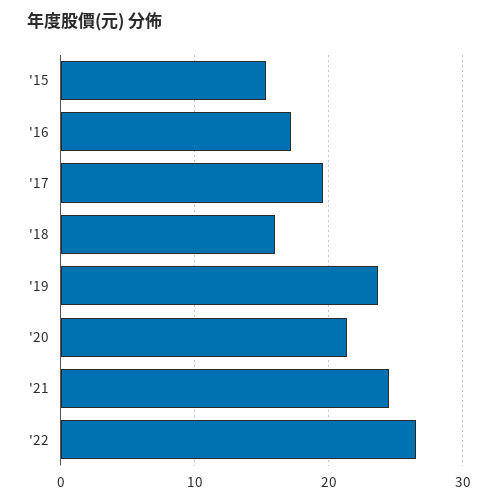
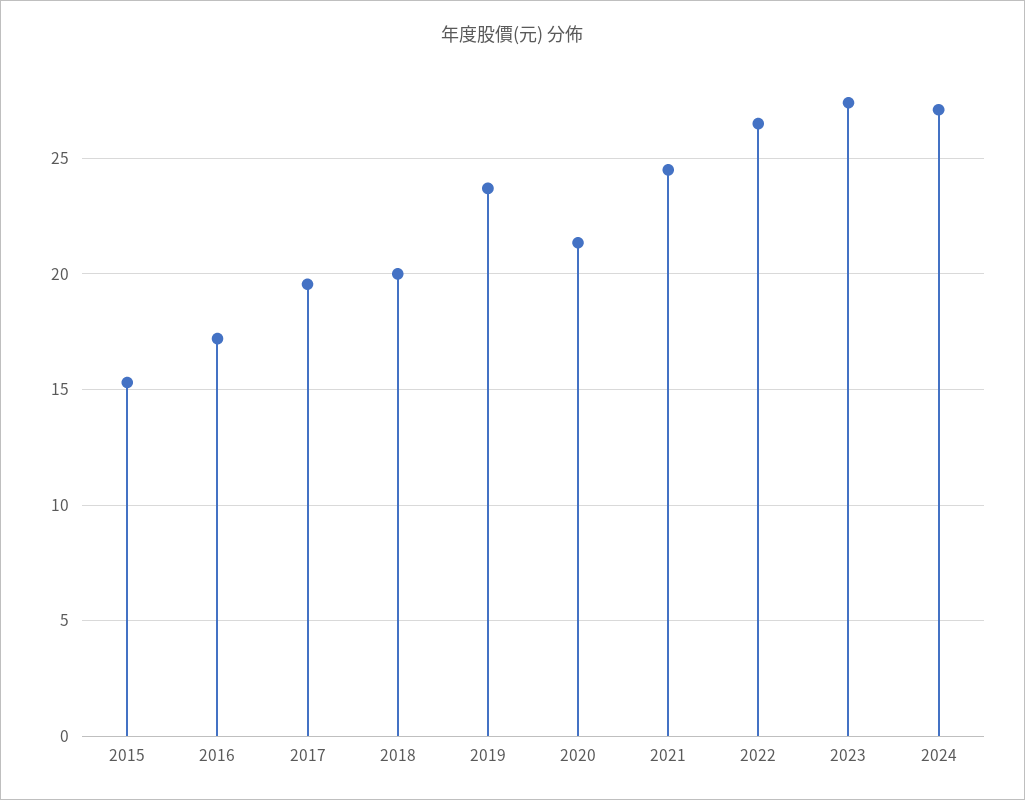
'18: 16 -> 20
2023: none -> 27.5
2024: none -> 27

